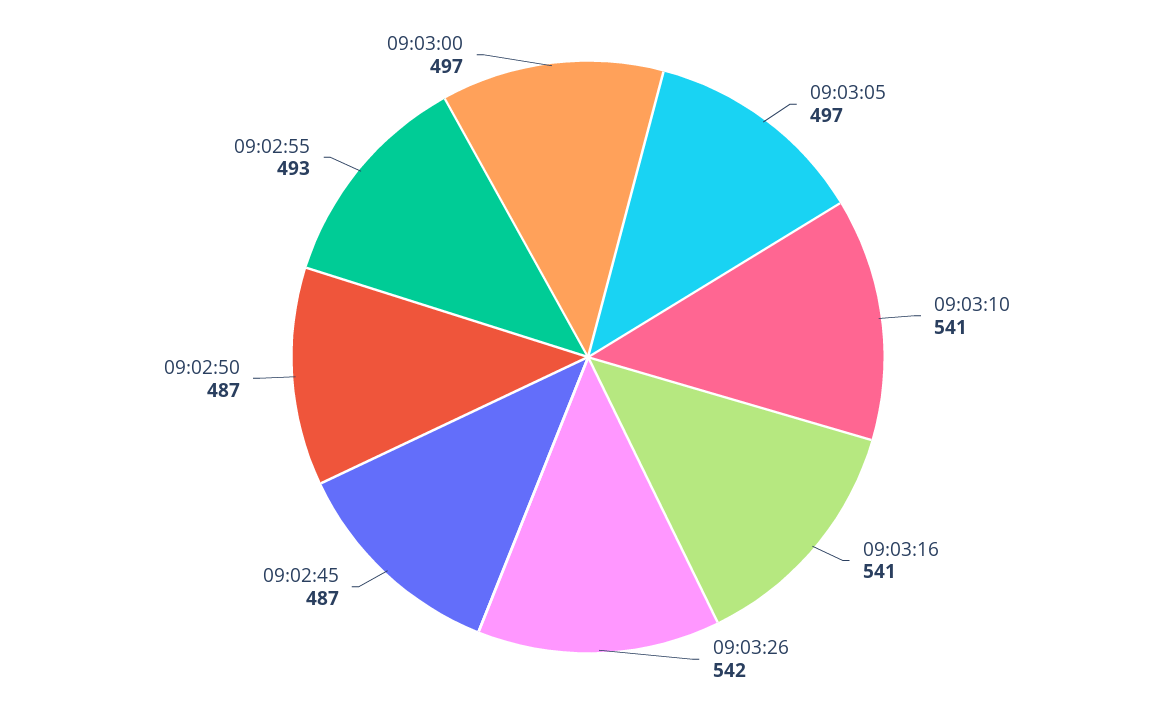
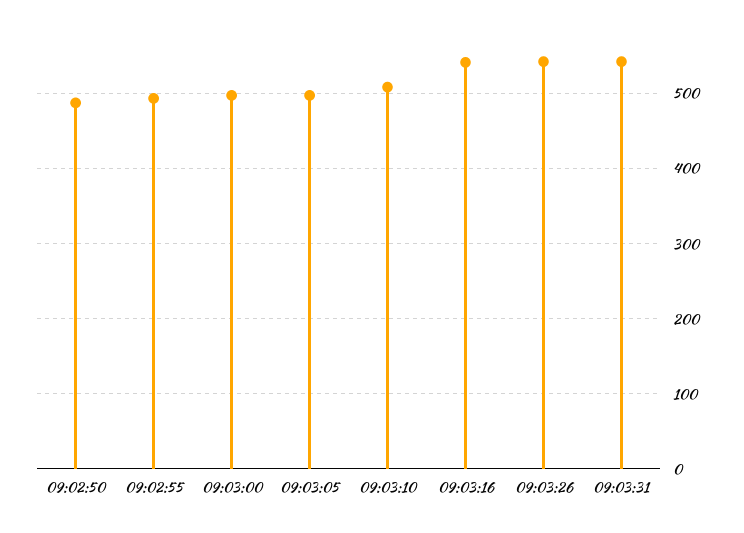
09:03:10: 541 -> 510
09:02:45: 487 -> none
09:03:31: none -> 540

